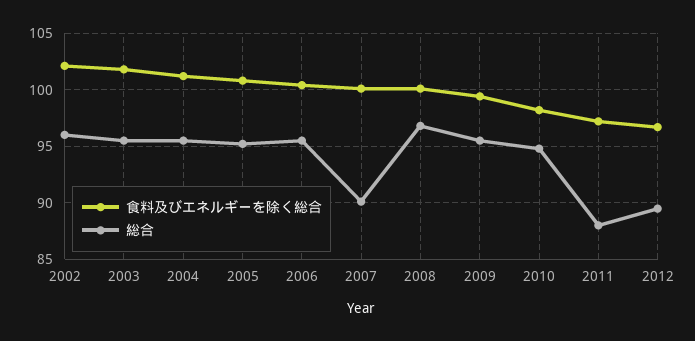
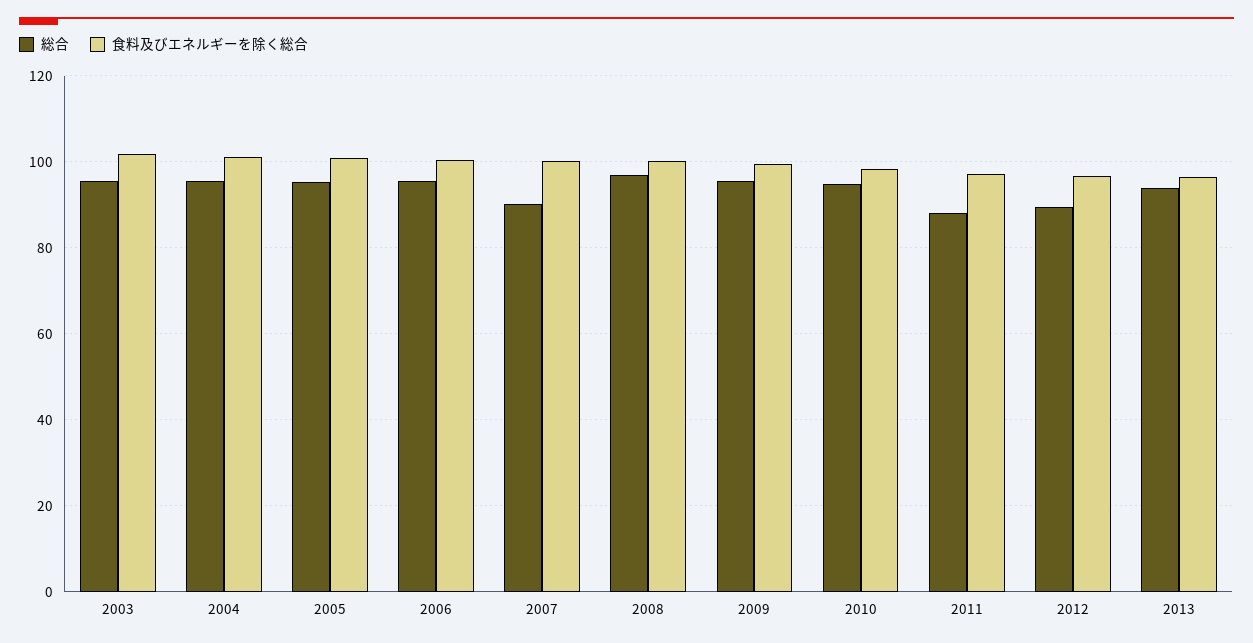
食料及びエネルギーを除く総合, 2002: 102 -> none
総合, 2002: 96 -> none
総合, 2013: none -> 94
食料及びエネルギーを除く総合, 2013: none -> 96

